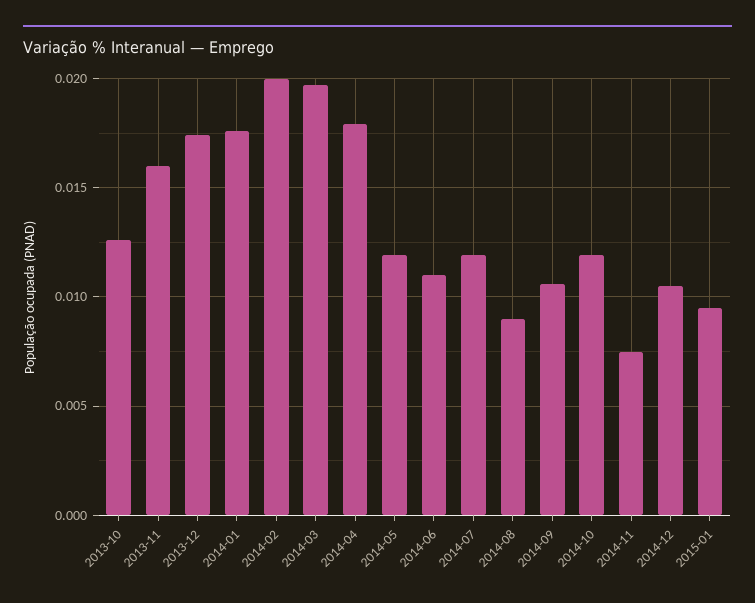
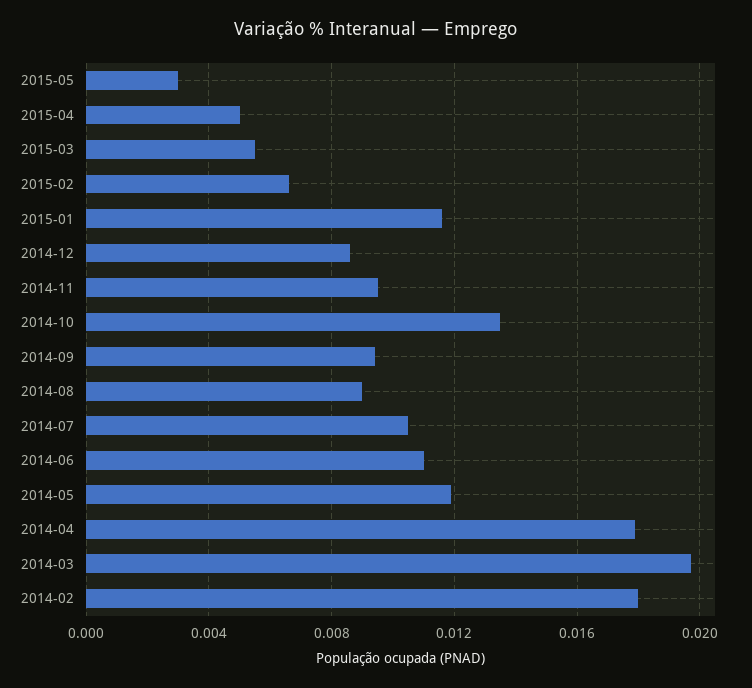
2013-10: 0.0125 -> none
2013-11: 0.016 -> none
2013-12: 0.0175 -> none
2014-01: 0.0175 -> none
2014-02: 0.02 -> 0.018
2014-07: 0.012 -> 0.0105
2014-09: 0.0105 -> 0.0095
2014-10: 0.012 -> 0.0135
2014-11: 0.0075 -> 0.0095
2014-12: 0.0105 -> 0.0085
2015-01: 0.0095 -> 0.0115
2015-05: none -> 0.003
2015-04: none -> 0.005
2015-03: none -> 0.0055
2015-02: none -> 0.0065

